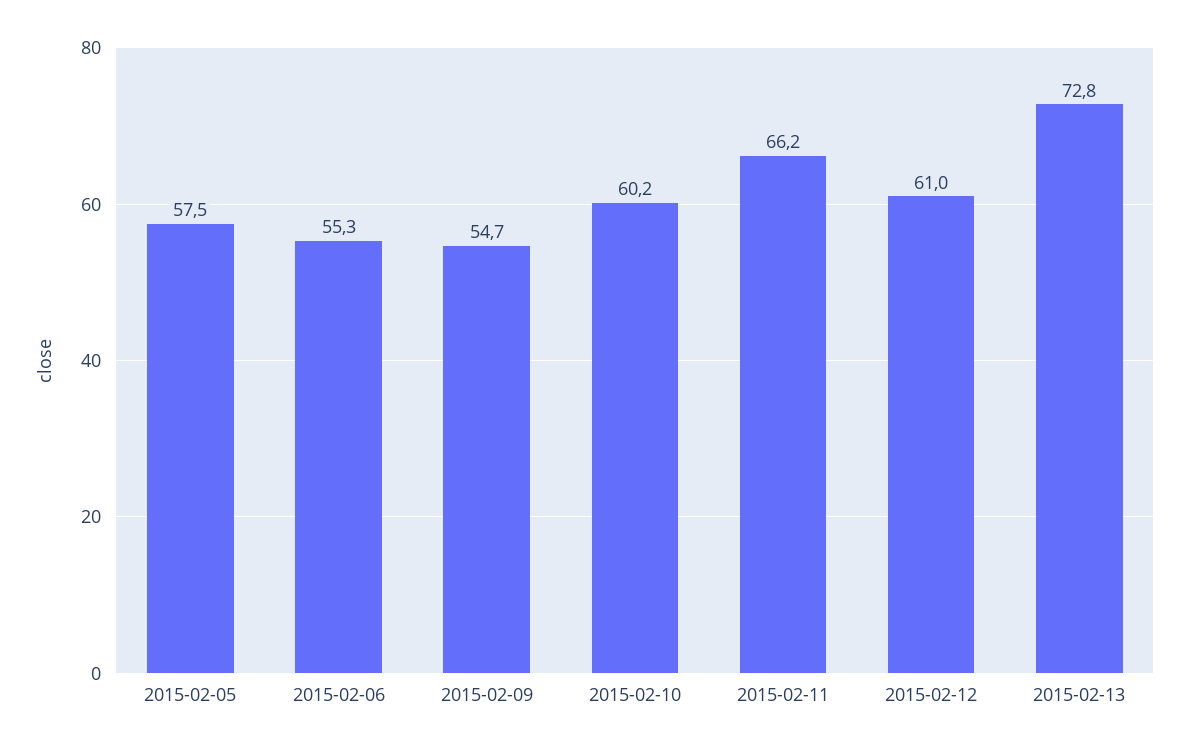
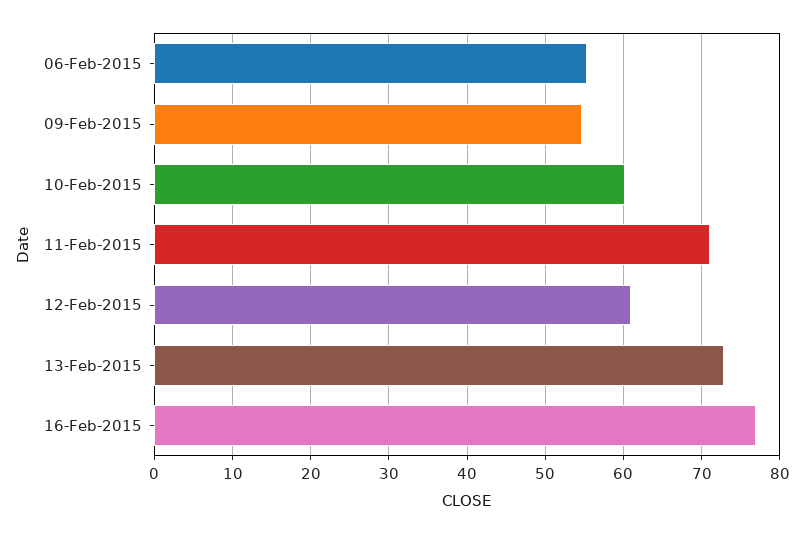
2015-02-05: 57.5 -> none
2015-02-11: 66.2 -> 71
16-Feb-2015: none -> 77

